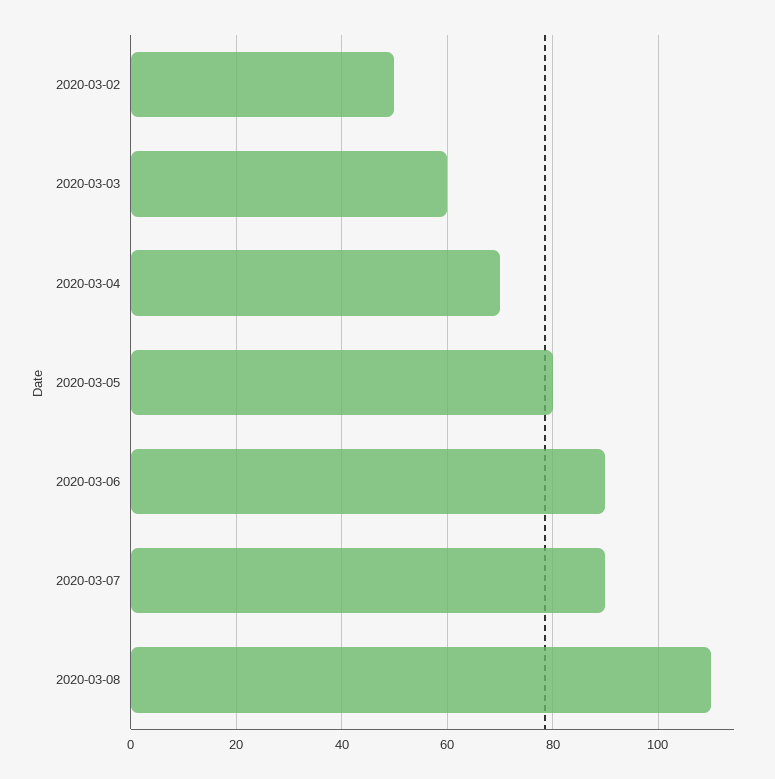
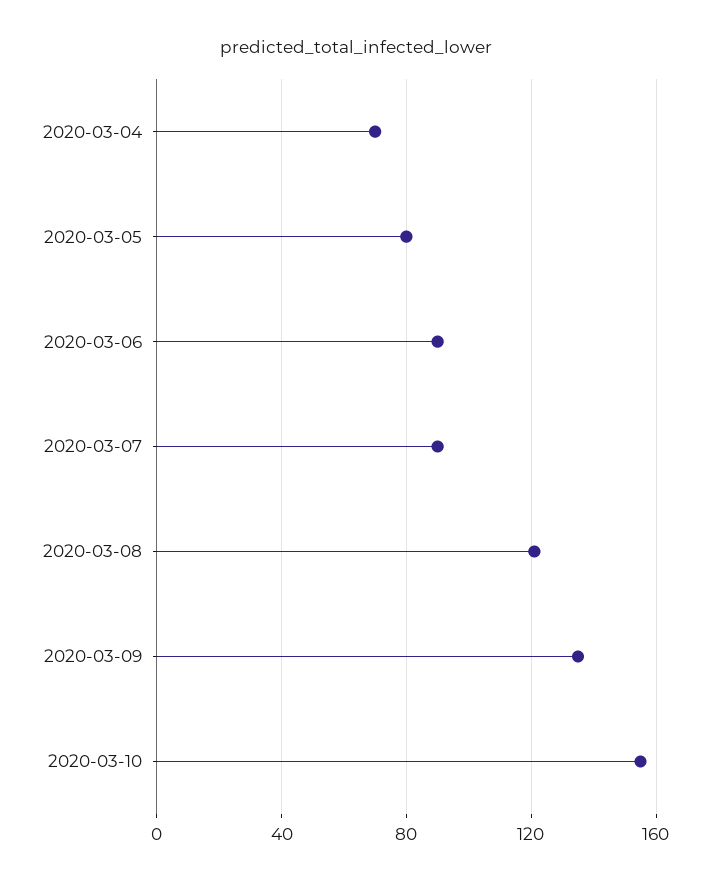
2020-03-02: 50 -> none
2020-03-03: 60 -> none
2020-03-08: 110 -> 120
2020-03-09: none -> 135
2020-03-10: none -> 155

